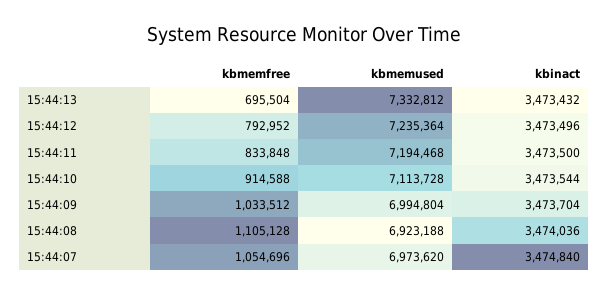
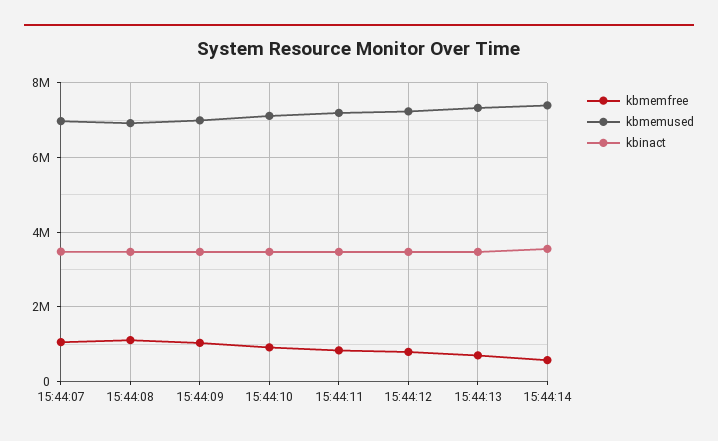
kbmemfree, 15:44:14: none -> 600000
kbmemused, 15:44:14: none -> 7400000
kbinact, 15:44:14: none -> 3600000

